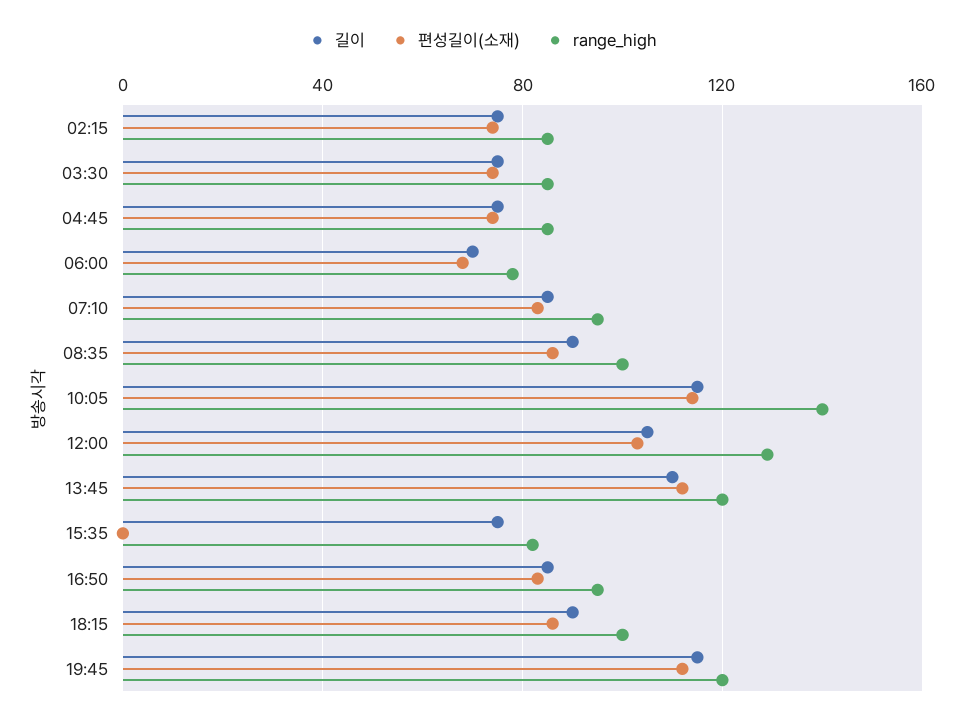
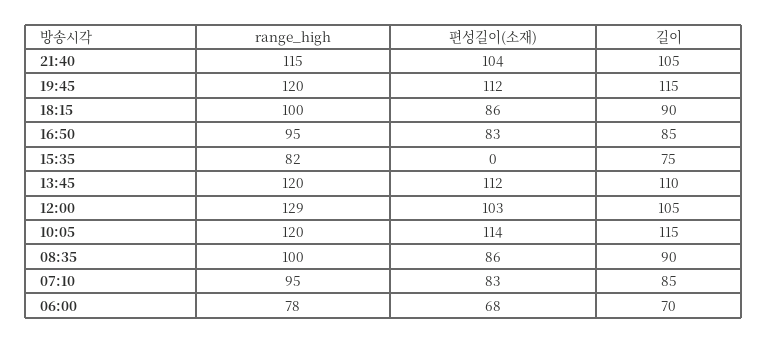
길이, 02:15: 75 -> none
편성길이(소재), 02:15: 75 -> none
range_high, 02:15: 85 -> none
길이, 03:30: 75 -> none
편성길이(소재), 03:30: 75 -> none
range_high, 03:30: 85 -> none
길이, 04:45: 75 -> none
편성길이(소재), 04:45: 75 -> none
range_high, 04:45: 85 -> none
range_high, 10:05: 140 -> 120
range_high, 21:40: none -> 115
편성길이(소재), 21:40: none -> 104
길이, 21:40: none -> 105

